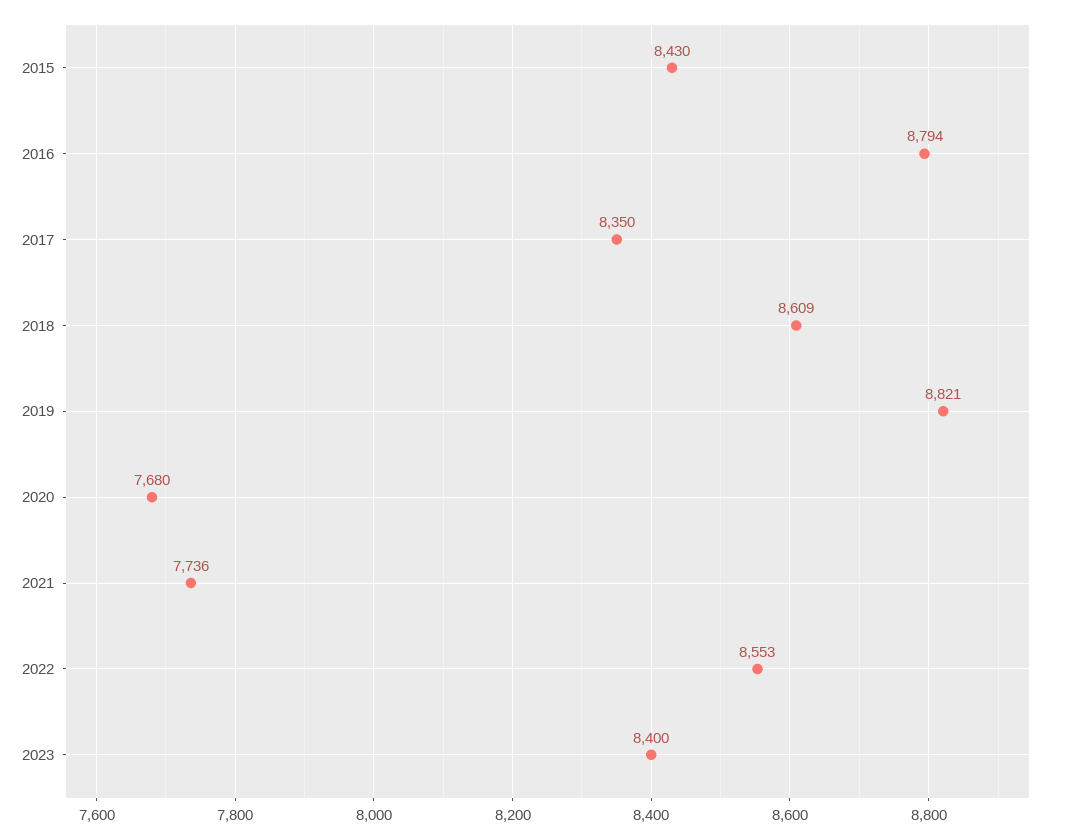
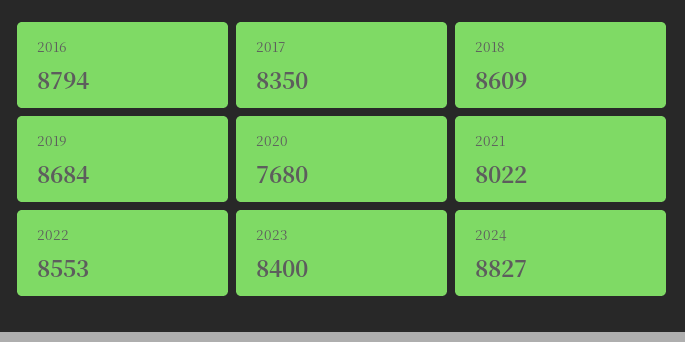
2015: 8430 -> none
2019: 8821 -> 8684
2021: 7736 -> 8022
2024: none -> 8827

